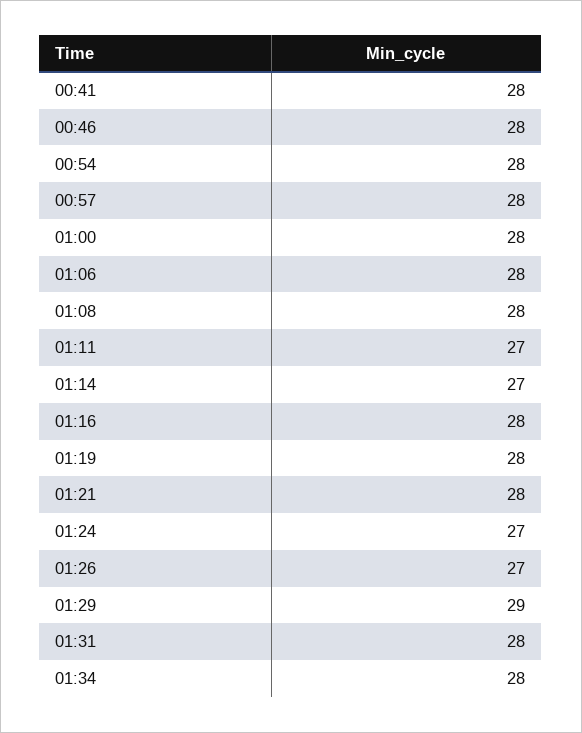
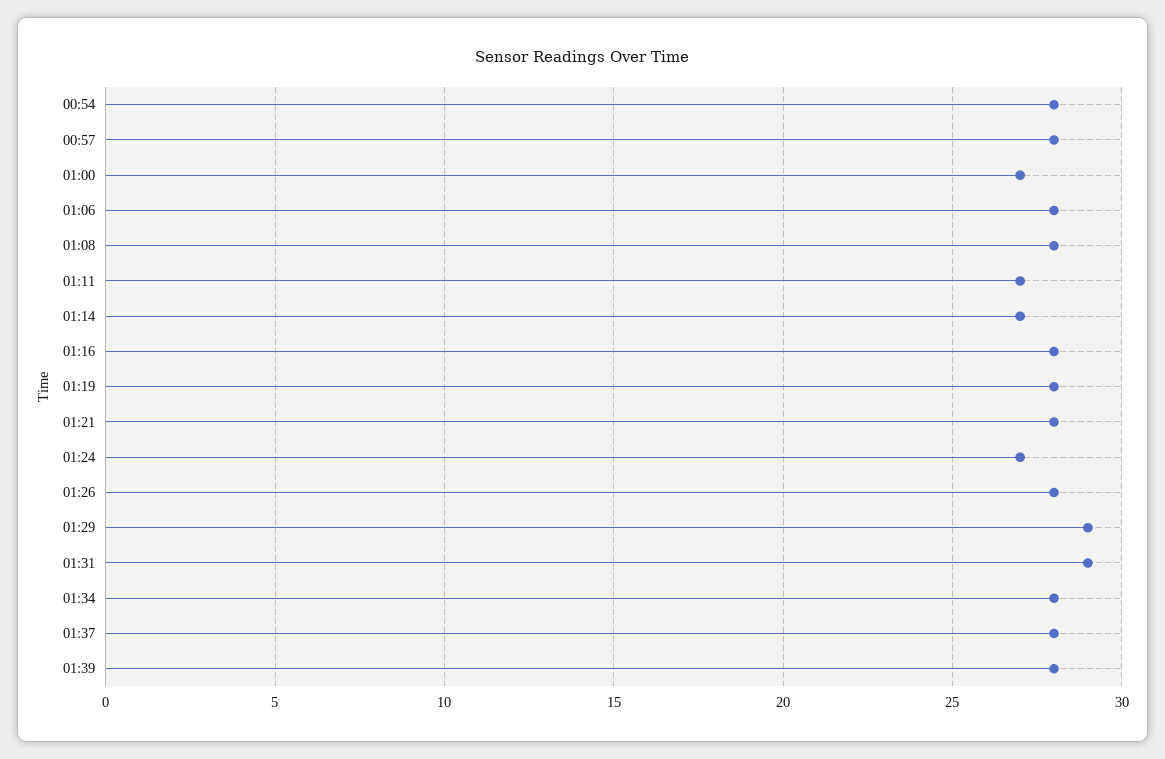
00:41: 28 -> none
00:46: 28 -> none
01:00: 28 -> 27
01:26: 27 -> 28
01:31: 28 -> 29
01:37: none -> 28
01:39: none -> 28

